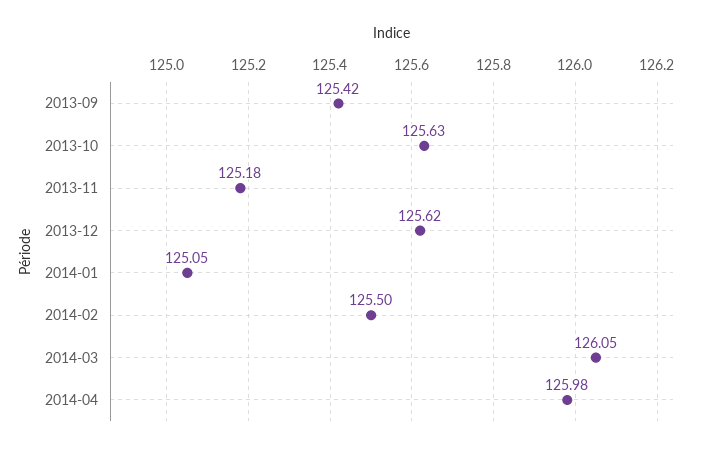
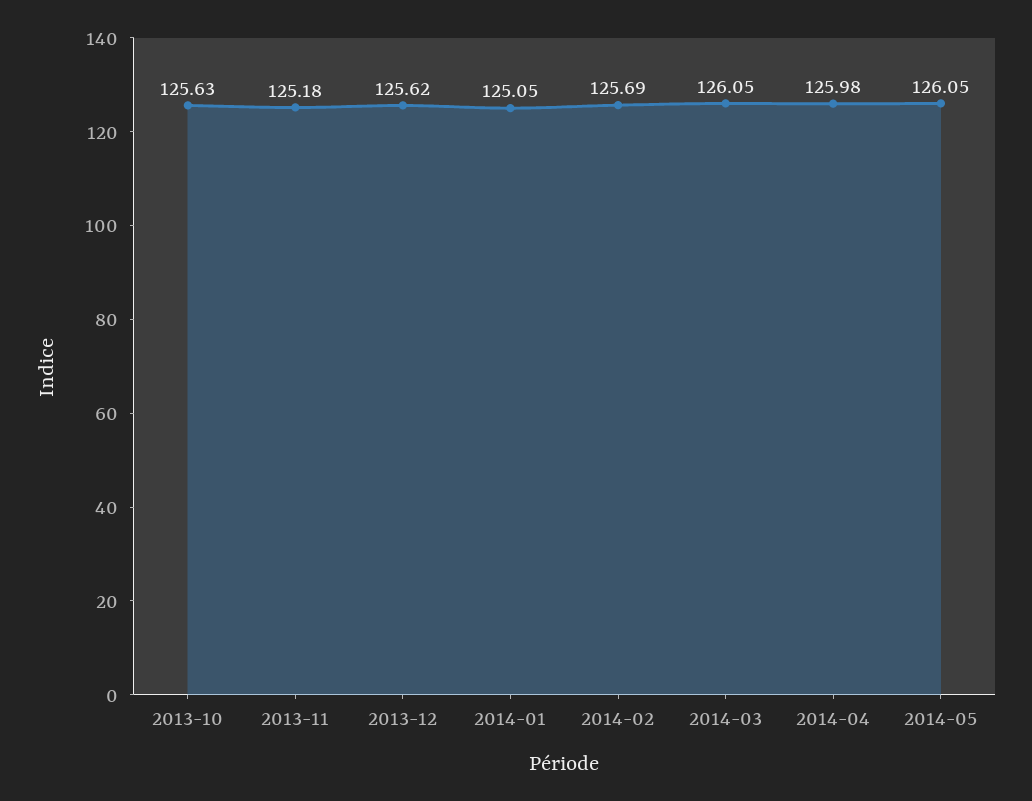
2013-09: 125.42 -> none
2014-02: 125.5 -> 125.69
2014-05: none -> 126.05

